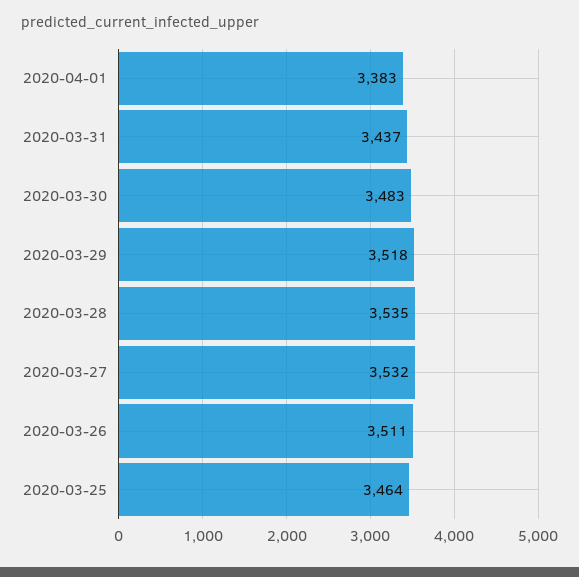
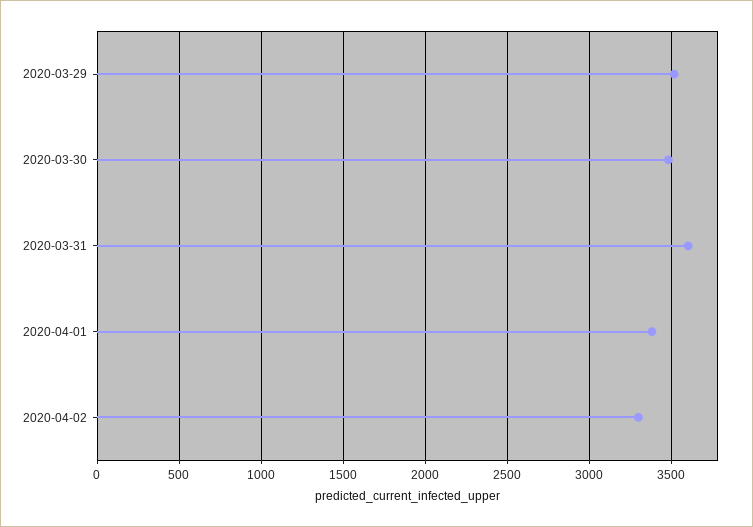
2020-03-31: 3437 -> 3600
2020-03-28: 3535 -> none
2020-03-27: 3532 -> none
2020-03-26: 3511 -> none
2020-03-25: 3464 -> none
2020-04-02: none -> 3300

